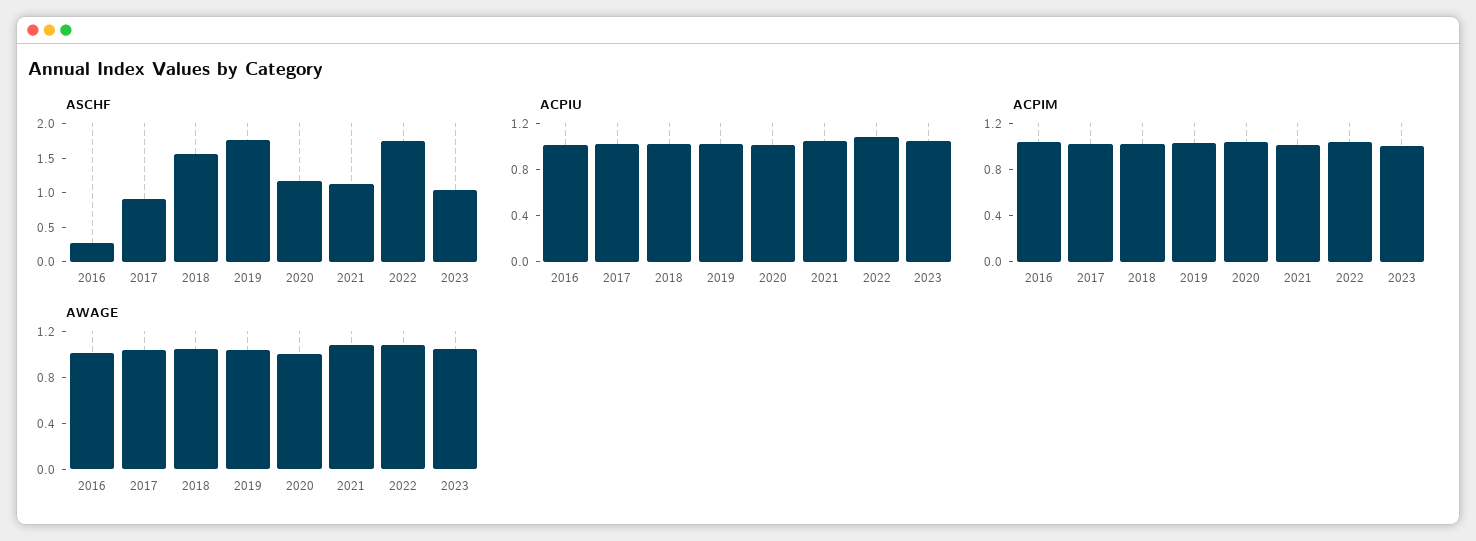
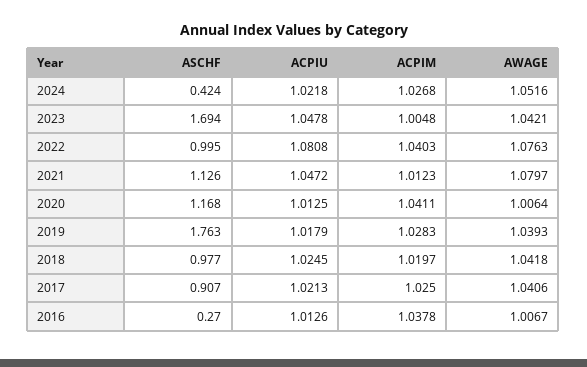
ASCHF, 2018: 1.5 -> 0.977
ASCHF, 2022: 1.75 -> 0.995
ASCHF, 2023: 1 -> 1.694
ASCHF, 2024: none -> 0.424
ACPIU, 2024: none -> 1.0218
ACPIM, 2024: none -> 1.0268
AWAGE, 2024: none -> 1.0516

